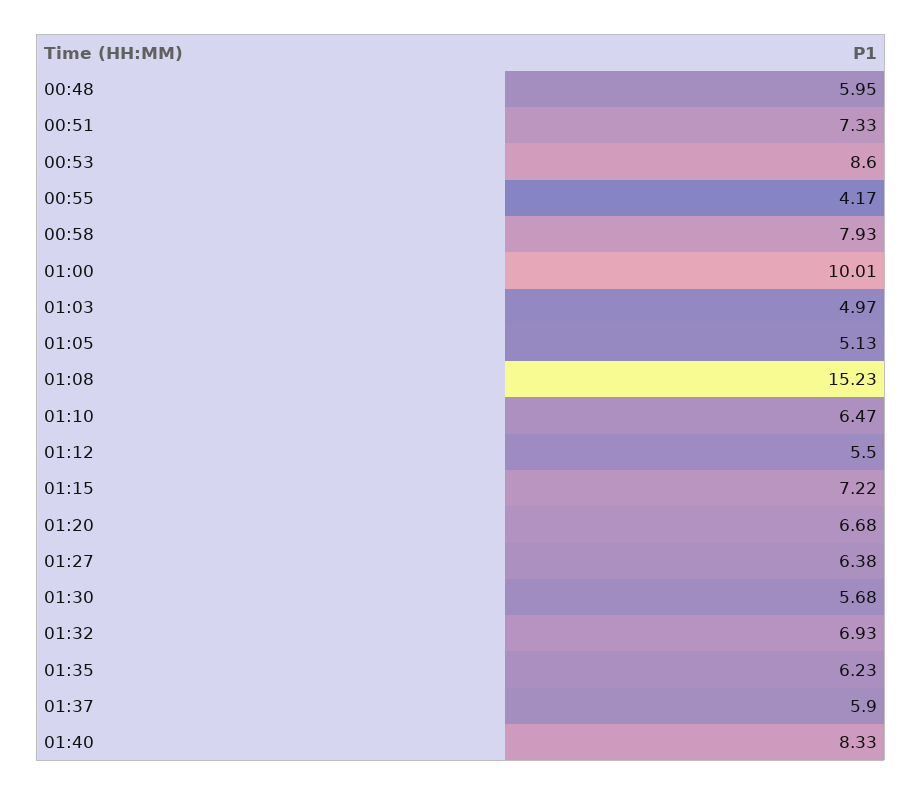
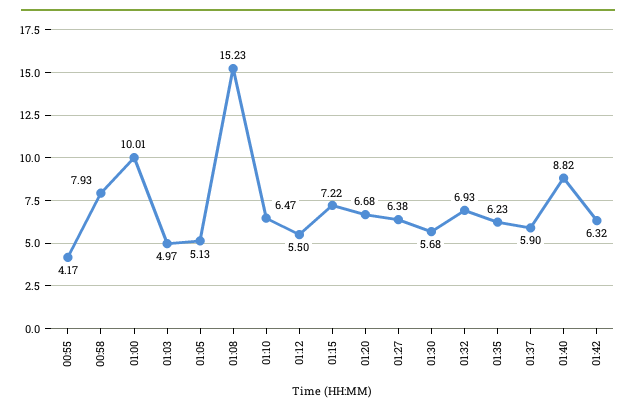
00:48: 5.95 -> none
00:51: 7.33 -> none
00:53: 8.6 -> none
01:40: 8.33 -> 8.82
01:42: none -> 6.32

